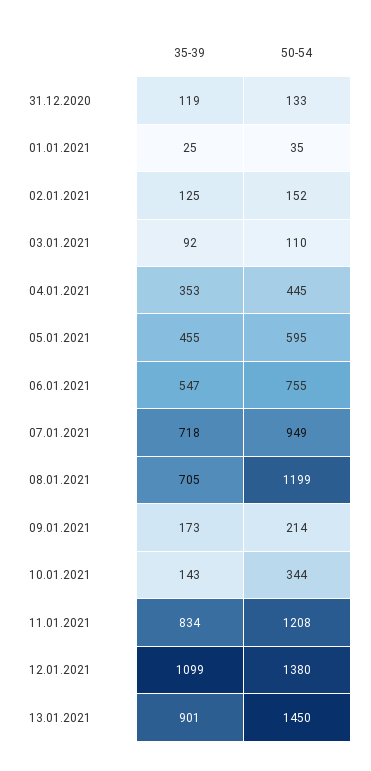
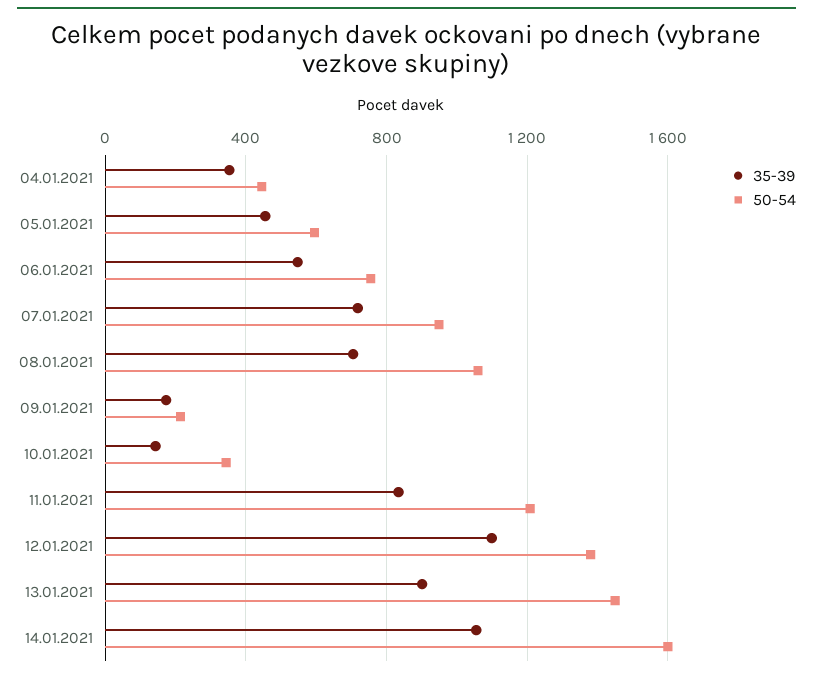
35-39, 31.12.2020: 119 -> none
50-54, 31.12.2020: 133 -> none
35-39, 01.01.2021: 25 -> none
50-54, 01.01.2021: 35 -> none
35-39, 02.01.2021: 125 -> none
50-54, 02.01.2021: 152 -> none
35-39, 03.01.2021: 92 -> none
50-54, 03.01.2021: 110 -> none
50-54, 08.01.2021: 1199 -> 1050
35-39, 14.01.2021: none -> 1050
50-54, 14.01.2021: none -> 1600

